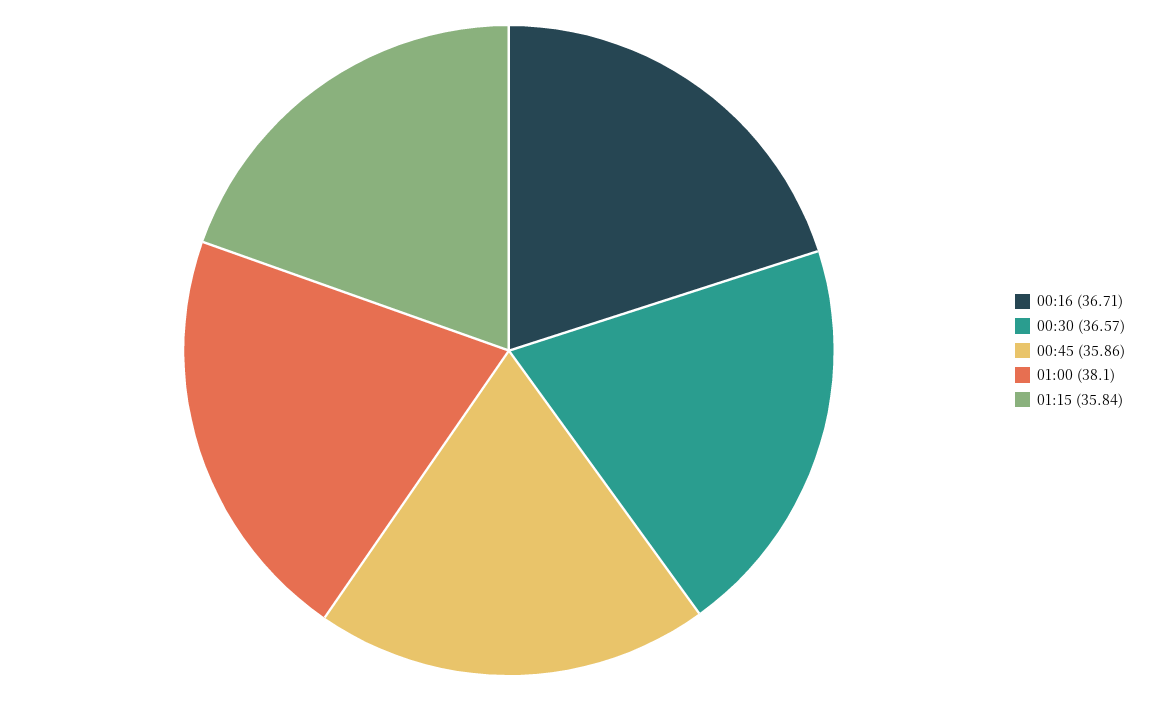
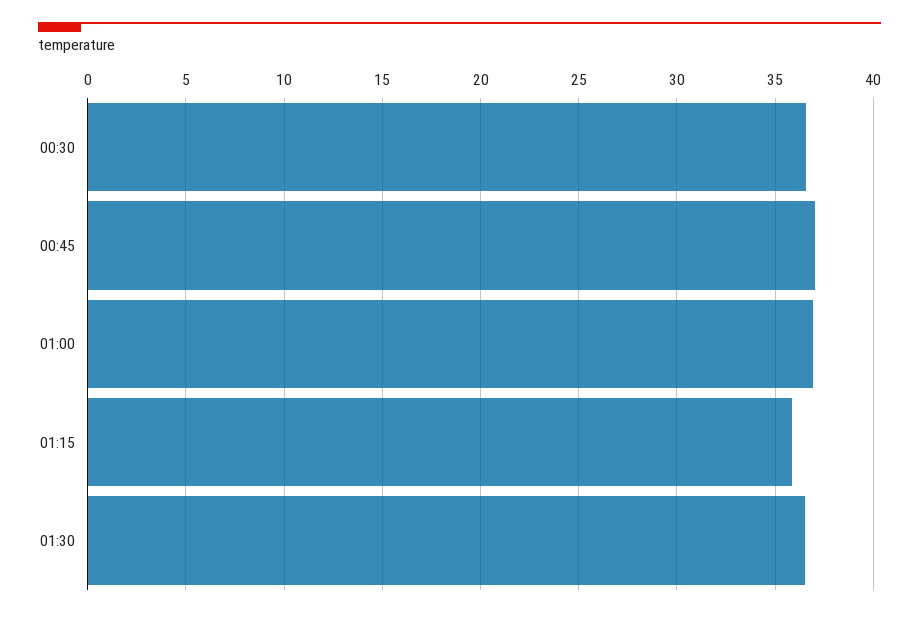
00:16: 36.71 -> none
00:45: 35.86 -> 37
01:00: 38.1 -> 37
01:30: none -> 36.5

